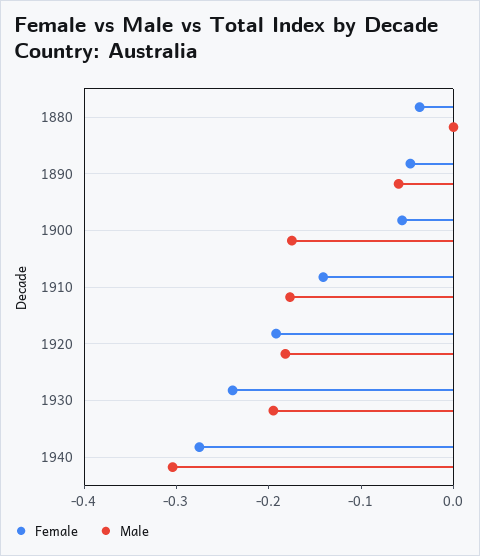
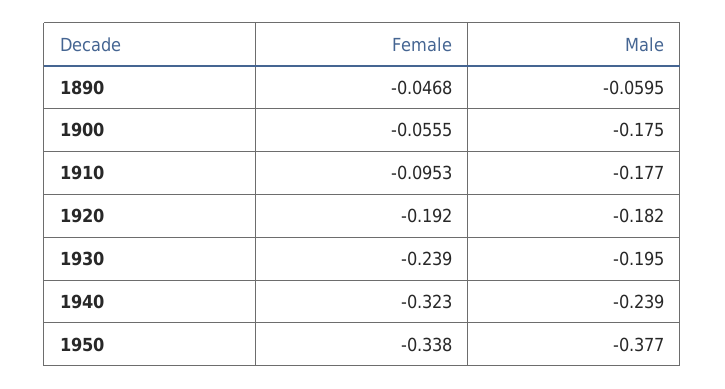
Female, 1880: -0.04 -> none
Male, 1880: 0 -> none
Female, 1910: -0.14 -> -0.0953
Female, 1940: -0.28 -> -0.323
Male, 1940: -0.3 -> -0.239
Female, 1950: none -> -0.338
Male, 1950: none -> -0.377

